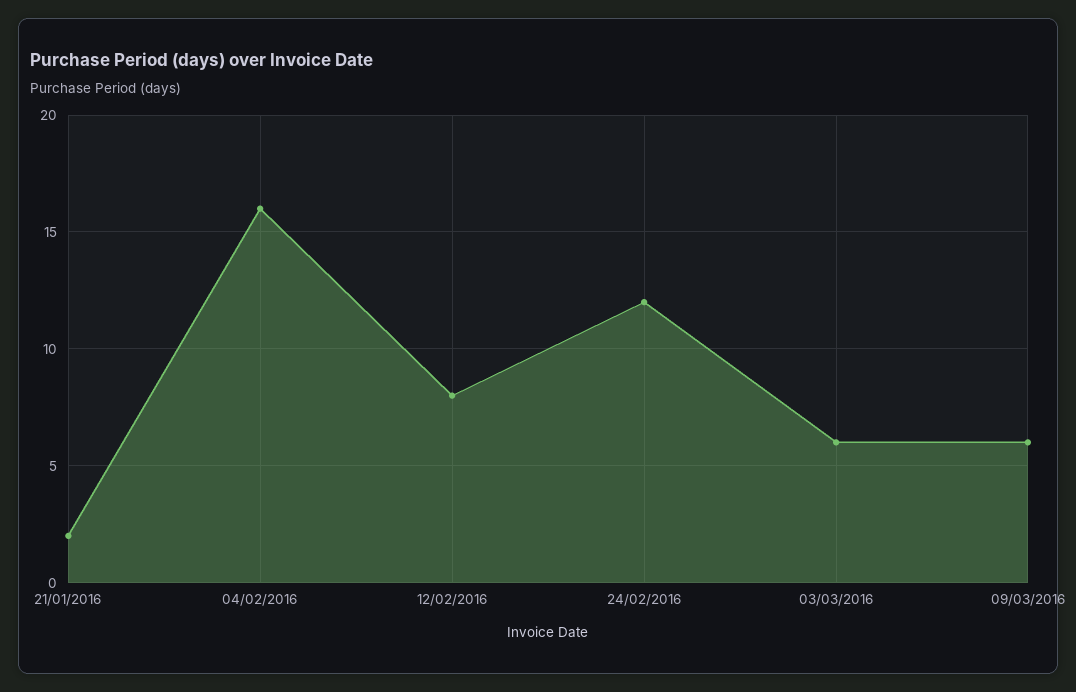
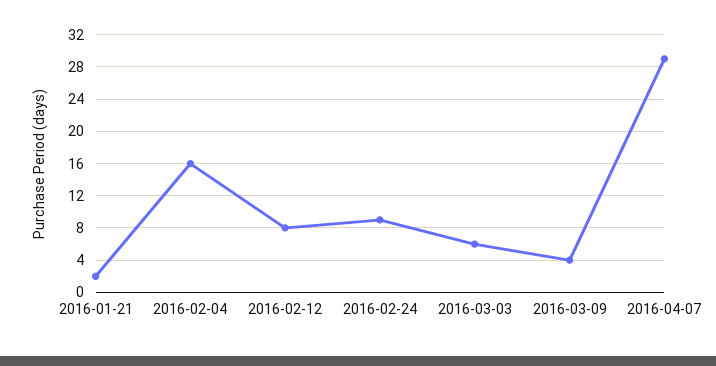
24/02/2016: 12 -> 9
09/03/2016: 6 -> 4
2016-04-07: none -> 29

